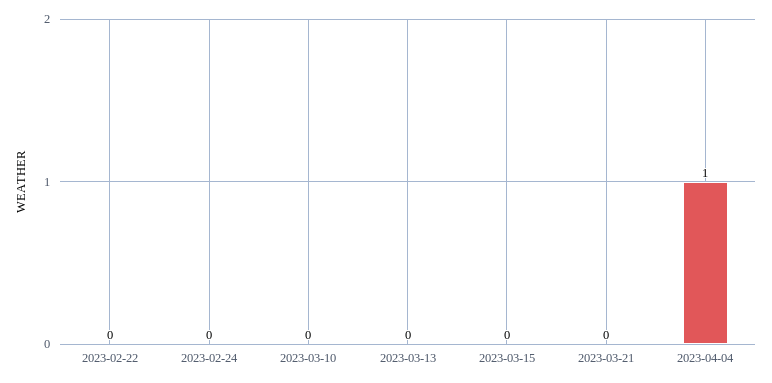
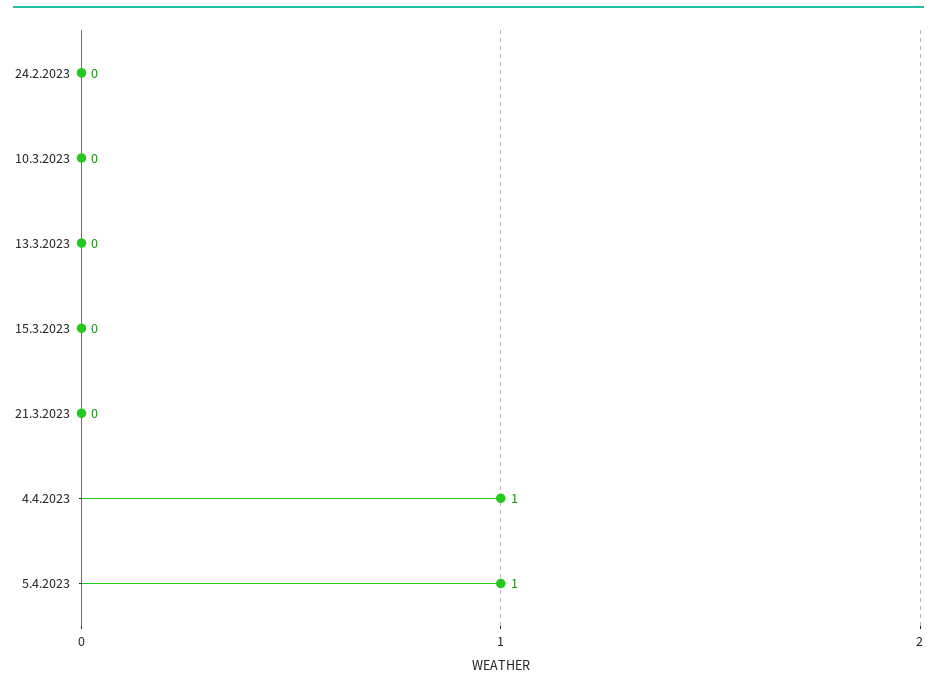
2023-02-22: 0 -> none
5.4.2023: none -> 1

